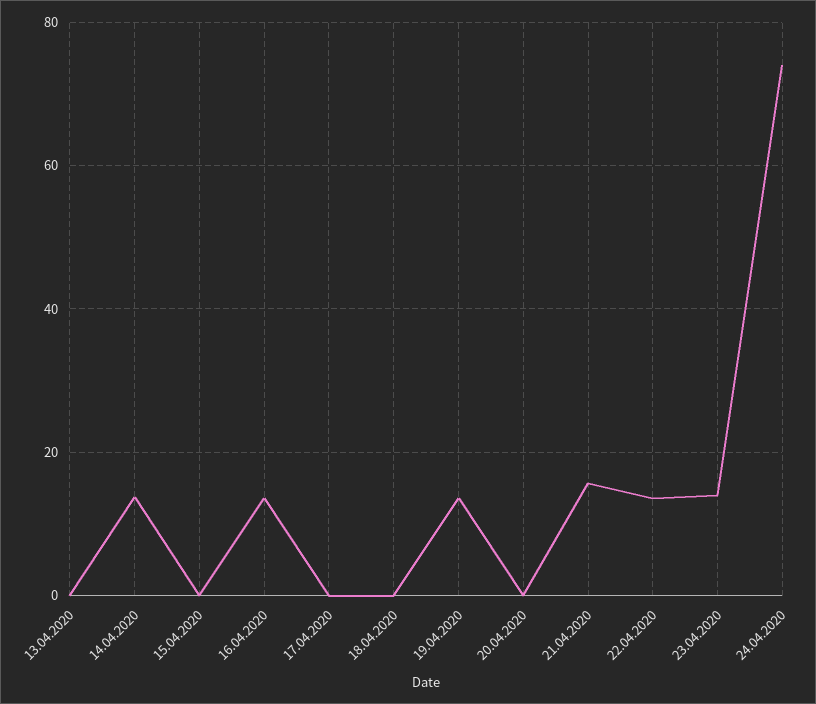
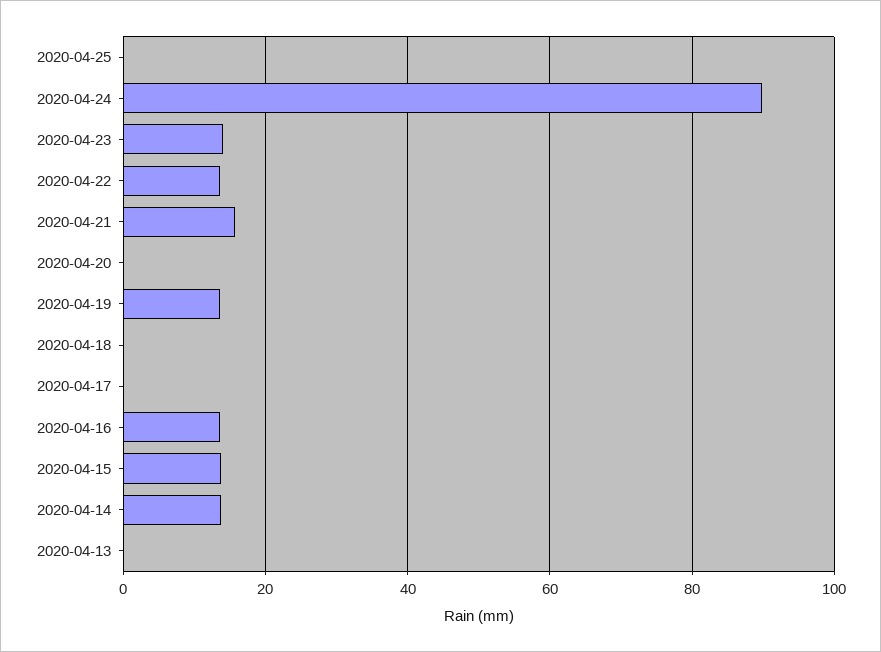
15.04.2020: 0 -> 14
24.04.2020: 74 -> 90
2020-04-25: none -> 0

